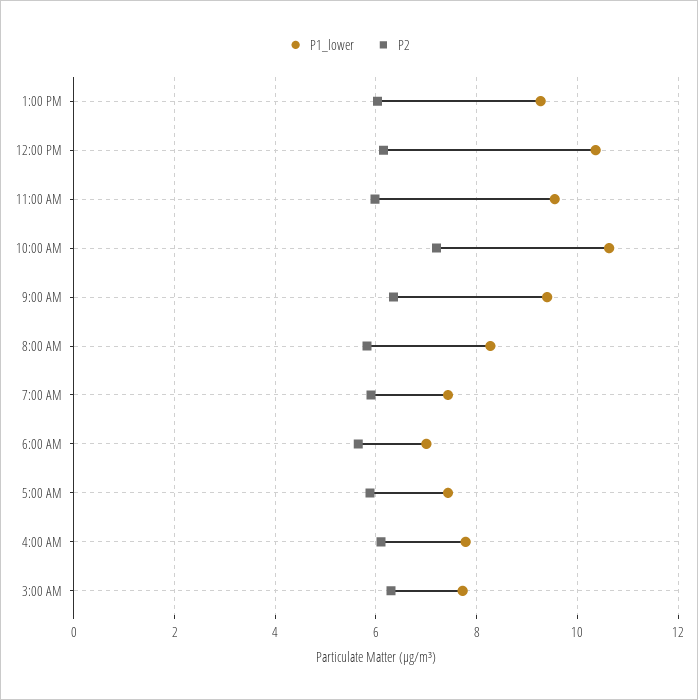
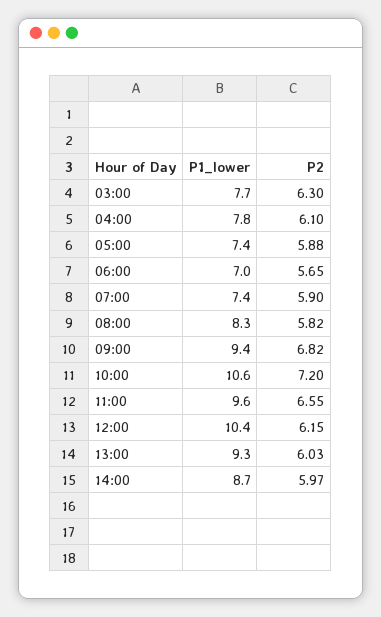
P2, 11:00 AM: 6 -> 6.55
P2, 9:00 AM: 6.4 -> 6.82
P1_lower, 14:00: none -> 8.7
P2, 14:00: none -> 5.97

